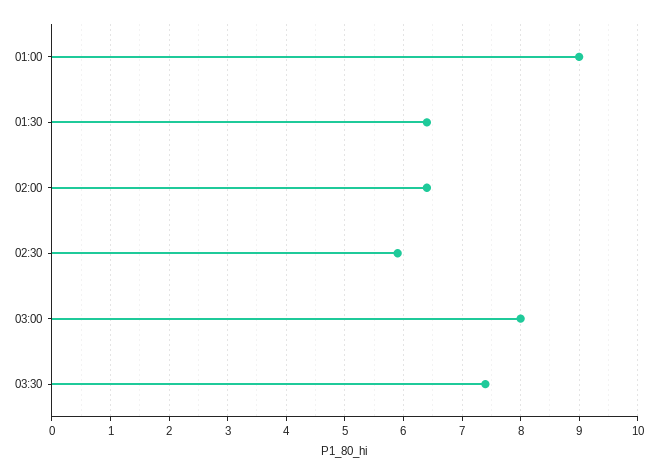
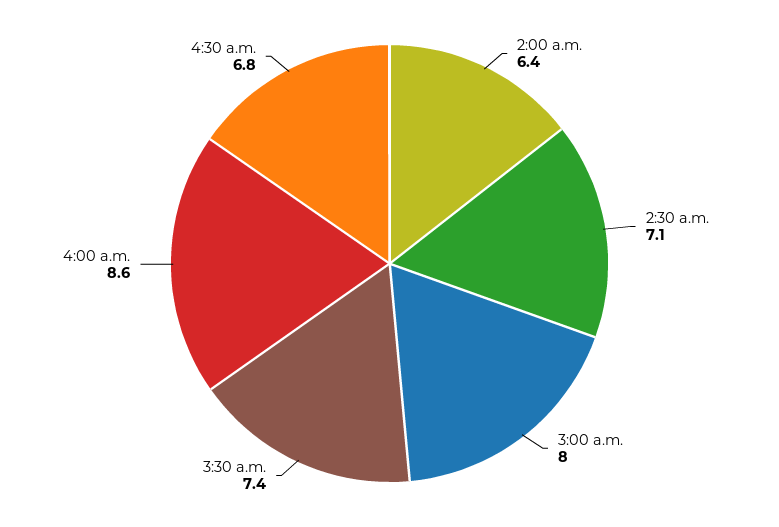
01:00: 9 -> none
01:30: 6.5 -> none
02:30: 6 -> 7.1
4:00 a.m.: none -> 8.6
4:30 a.m.: none -> 6.8

